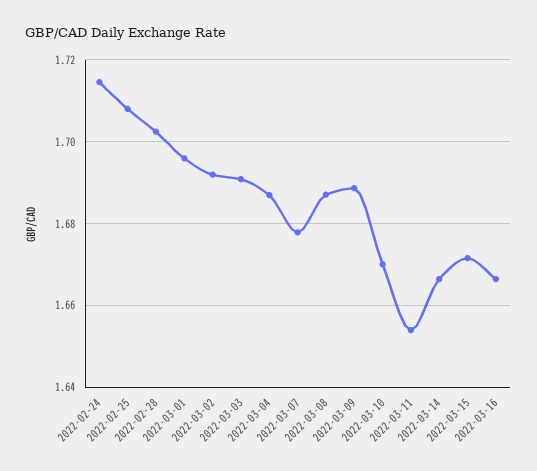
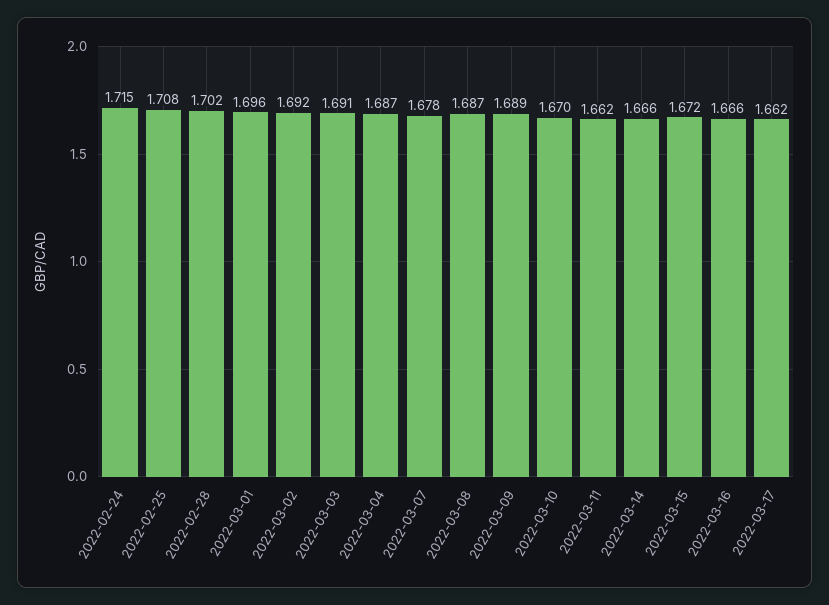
2022-03-11: 1.654 -> 1.662
2022-03-17: none -> 1.662

